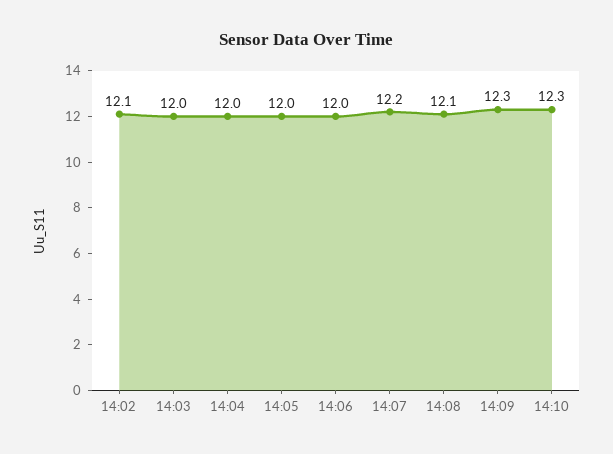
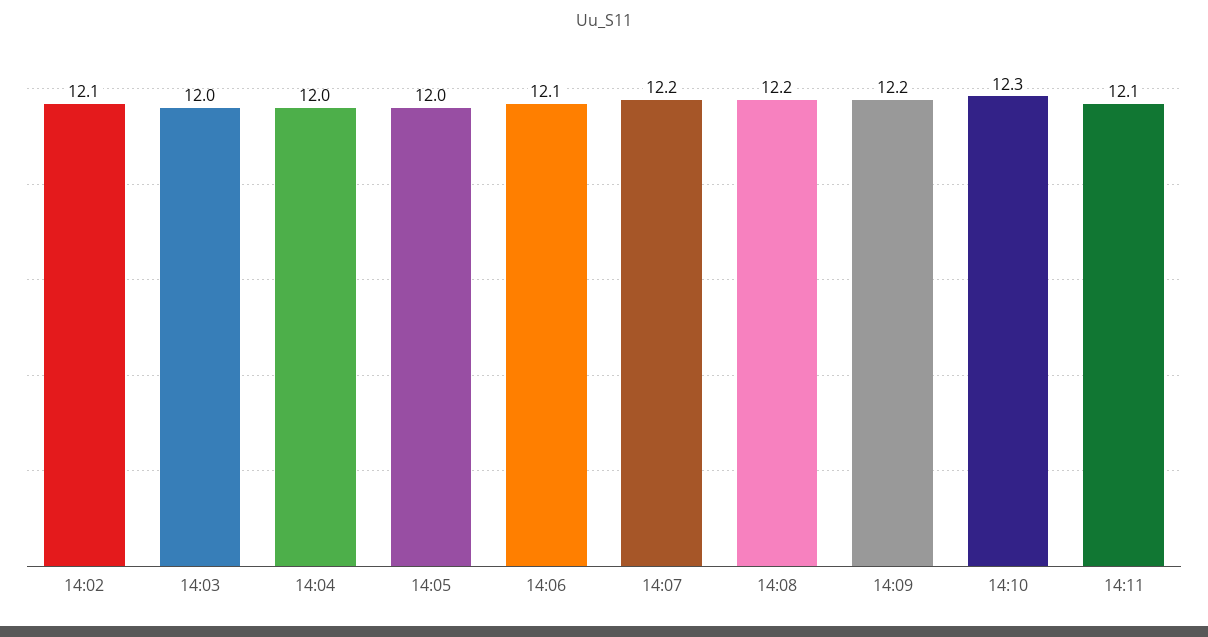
14:06: 12 -> 12.1
14:08: 12.1 -> 12.2
14:09: 12.3 -> 12.2
14:11: none -> 12.1

